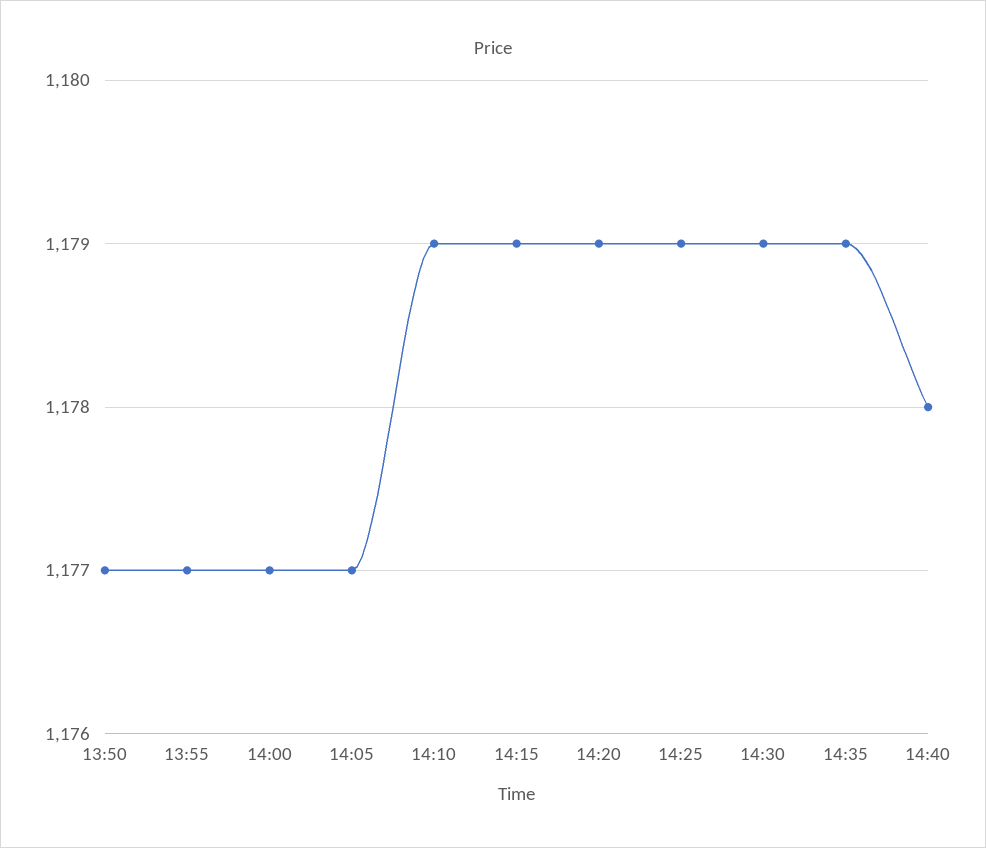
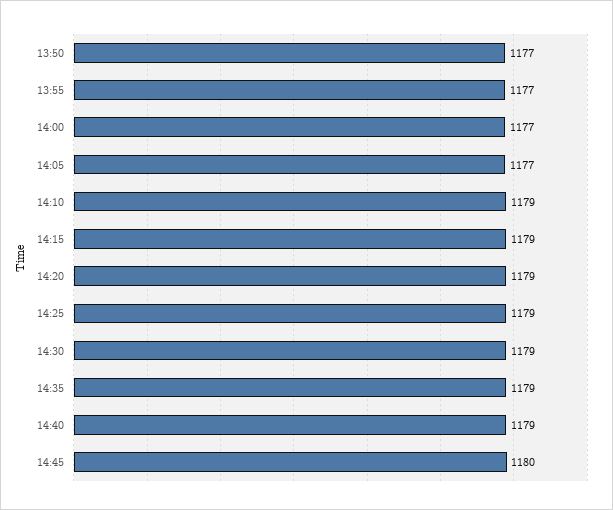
14:40: 1178 -> 1179
14:45: none -> 1180

